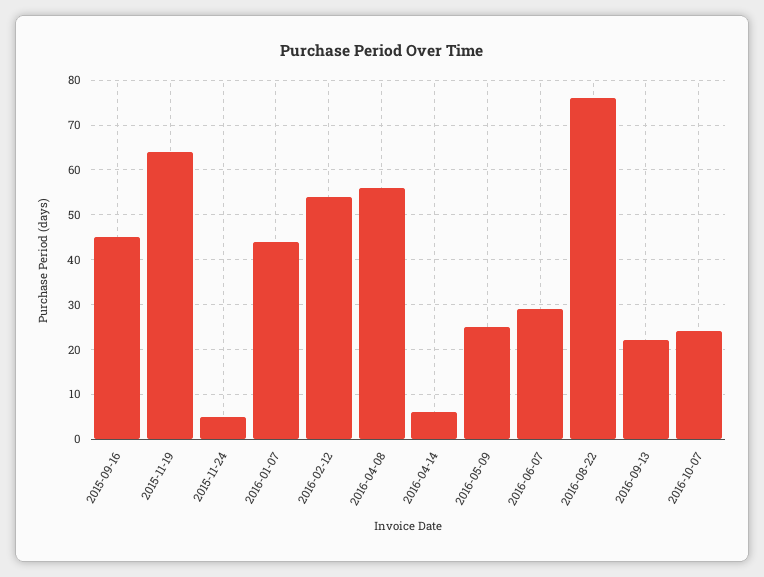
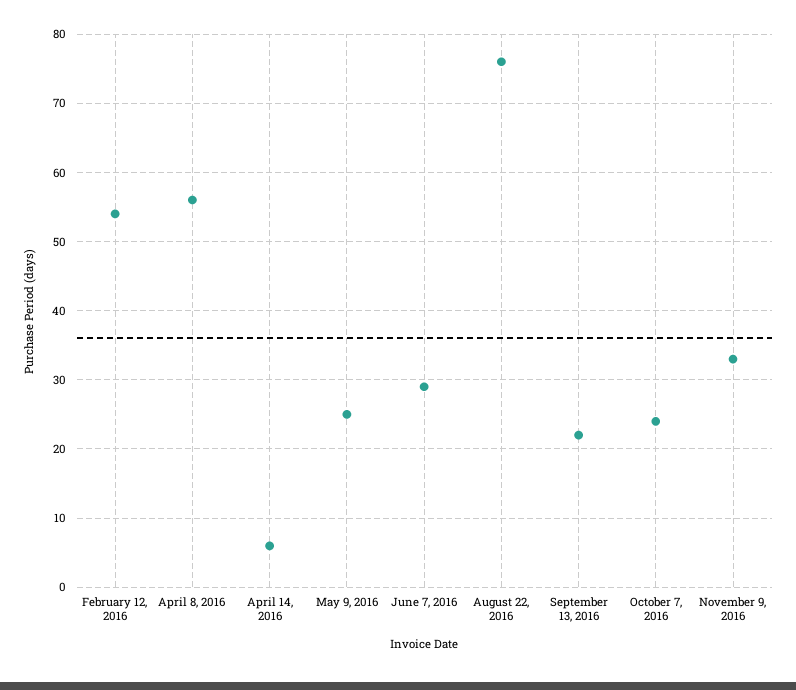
2015-09-16: 45 -> none
2015-11-19: 65 -> none
2015-11-24: 5 -> none
2016-01-07: 45 -> none
November 9, 2016: none -> 33

